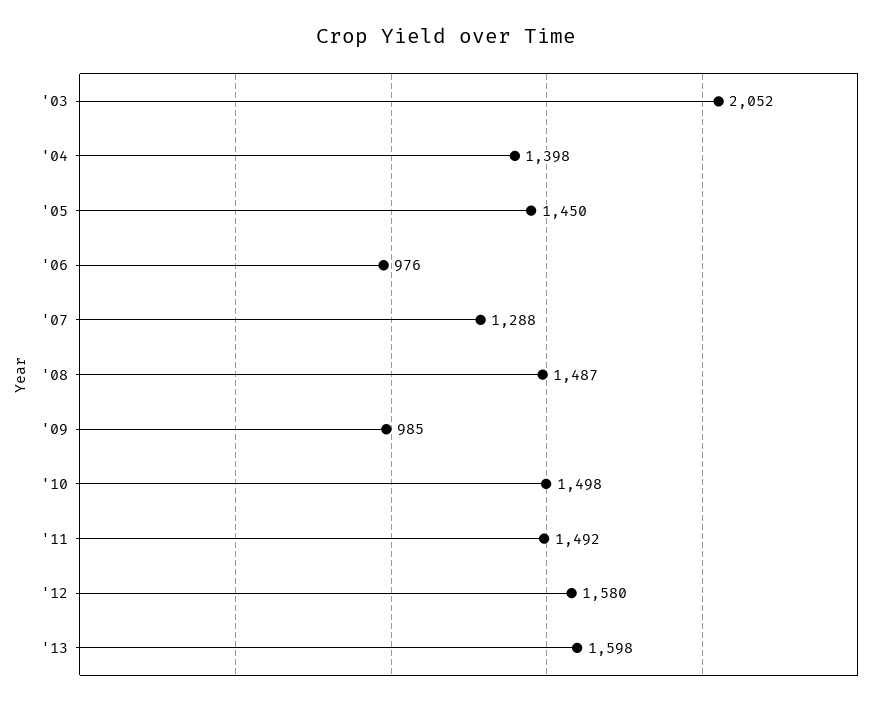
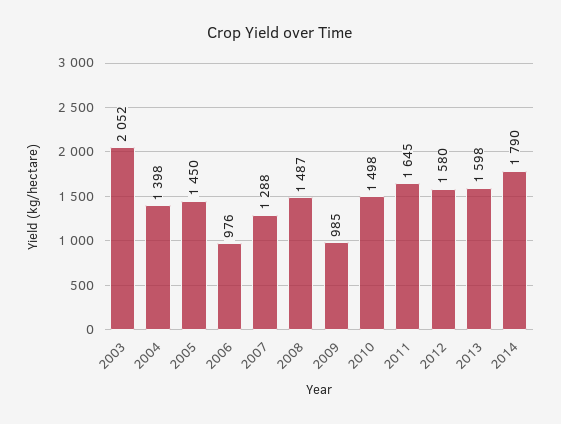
'11: 1492 -> 1645
2014: none -> 1790

